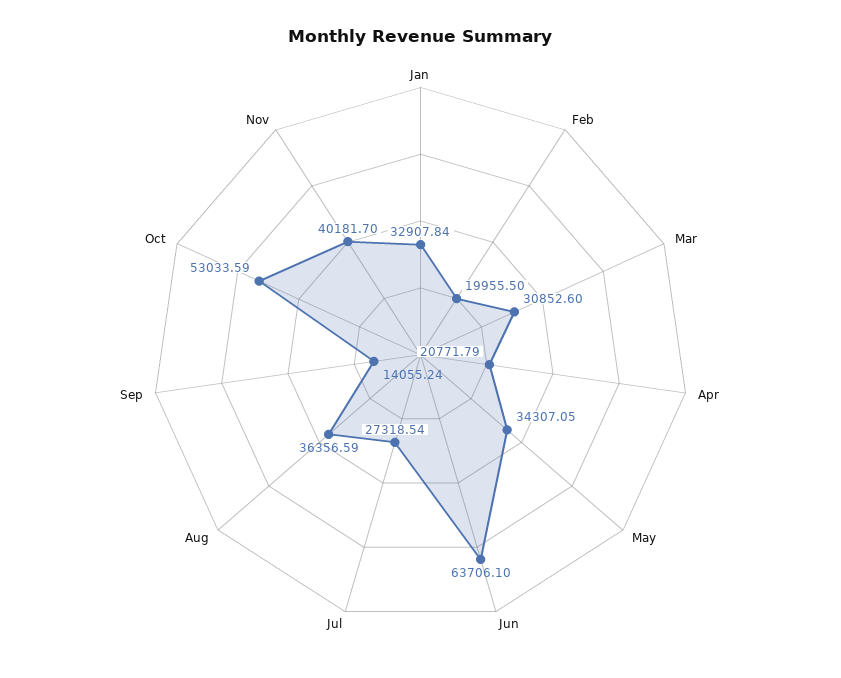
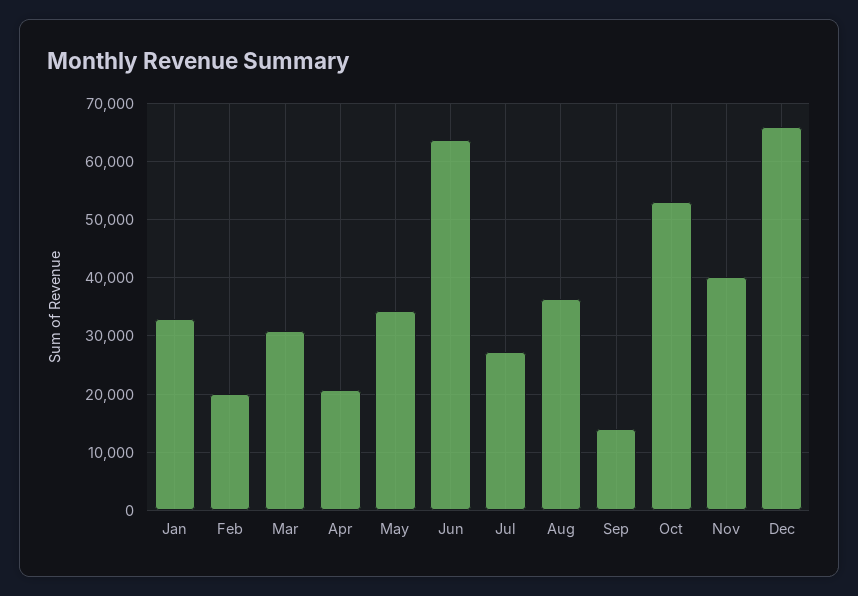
Dec: none -> 66000

